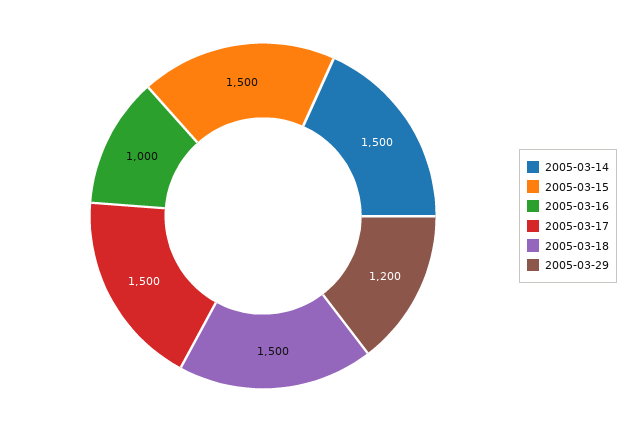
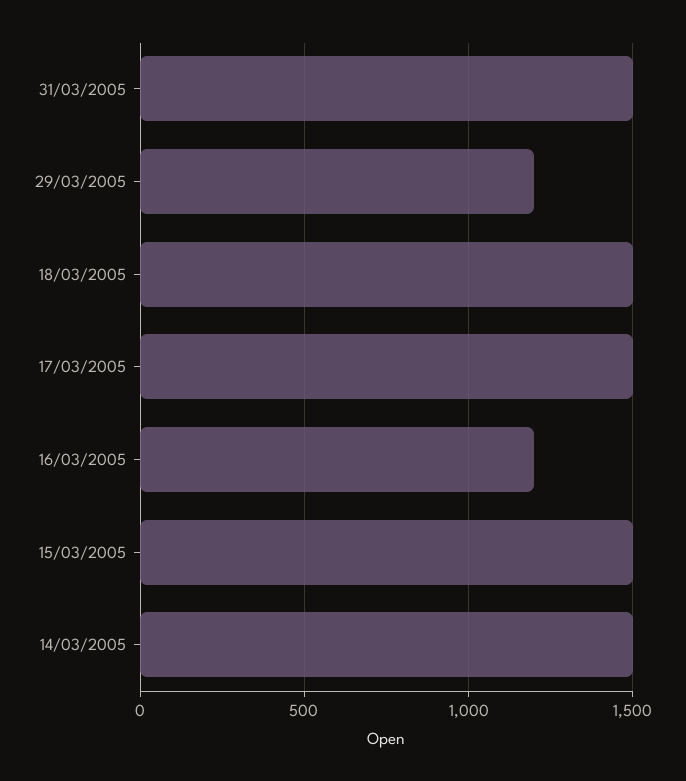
2005-03-16: 1000 -> 1200
31/03/2005: none -> 1500

